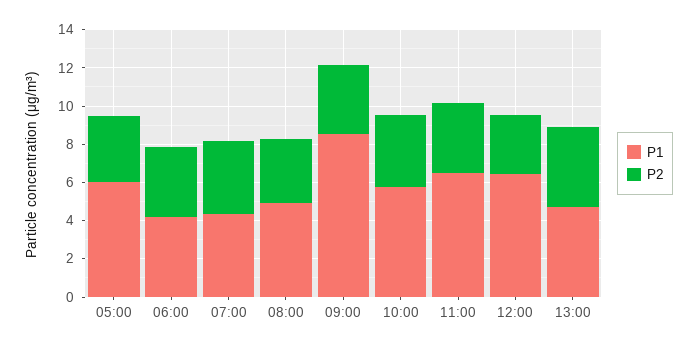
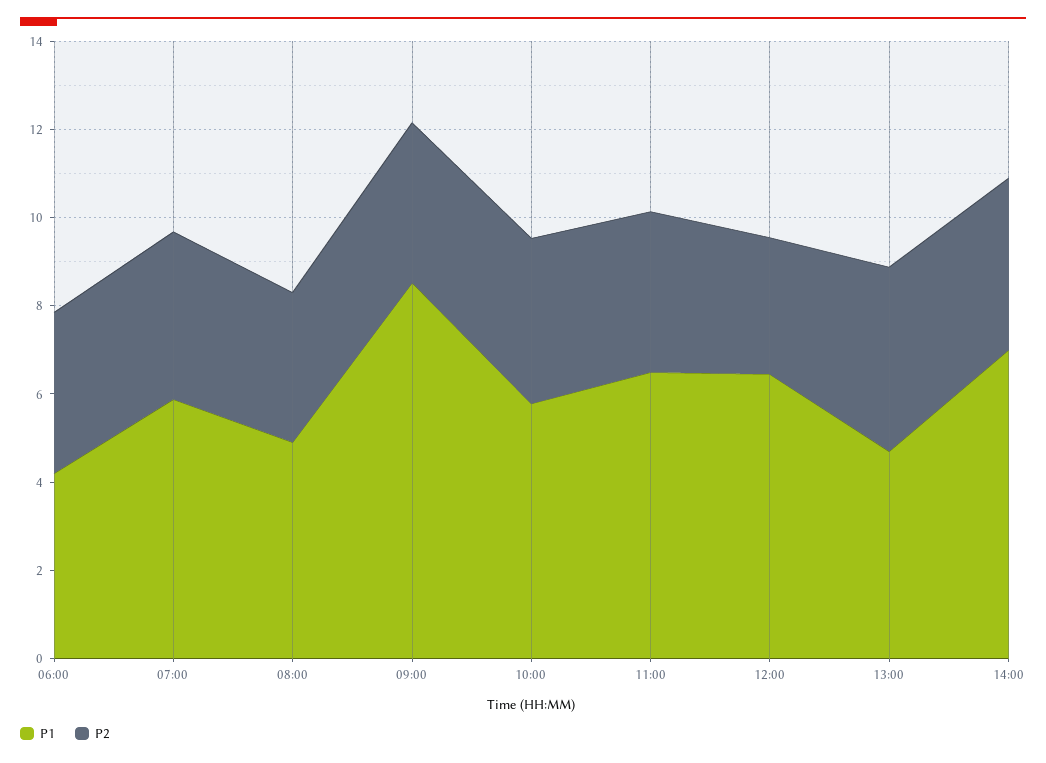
P1, 05:00: 6 -> none
P2, 05:00: 3.5 -> none
P1, 07:00: 4.5 -> 6
P1, 14:00: none -> 7
P2, 14:00: none -> 4

